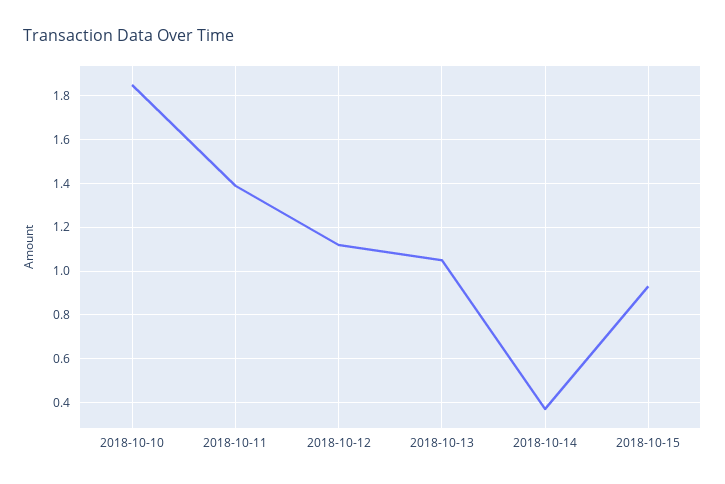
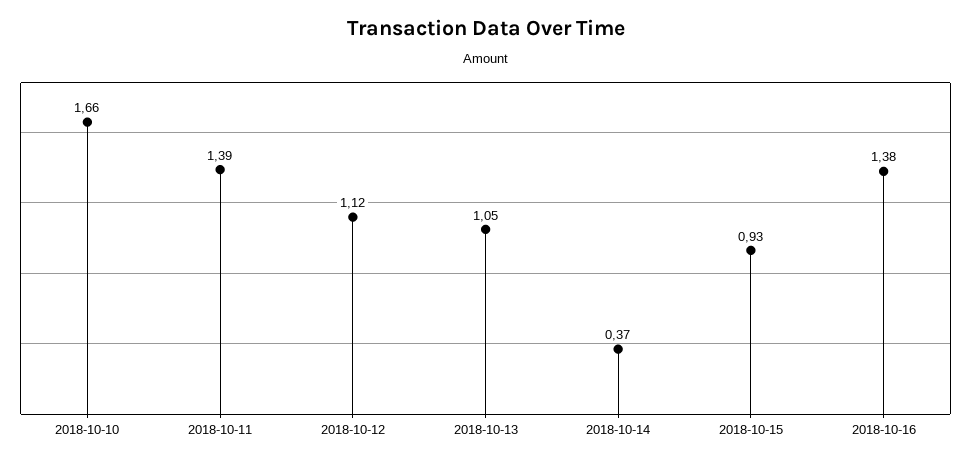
2018-10-10: 1.85 -> 1.66
2018-10-16: none -> 1.38

